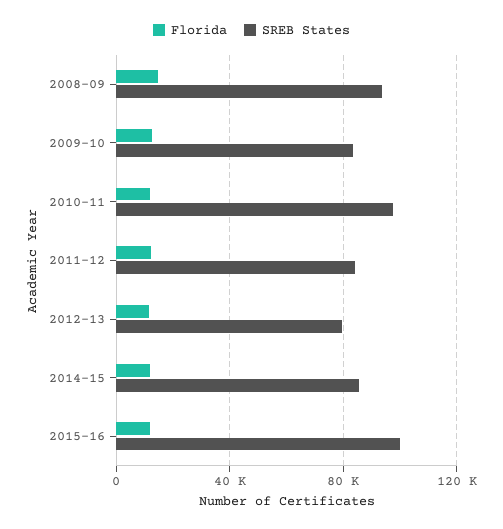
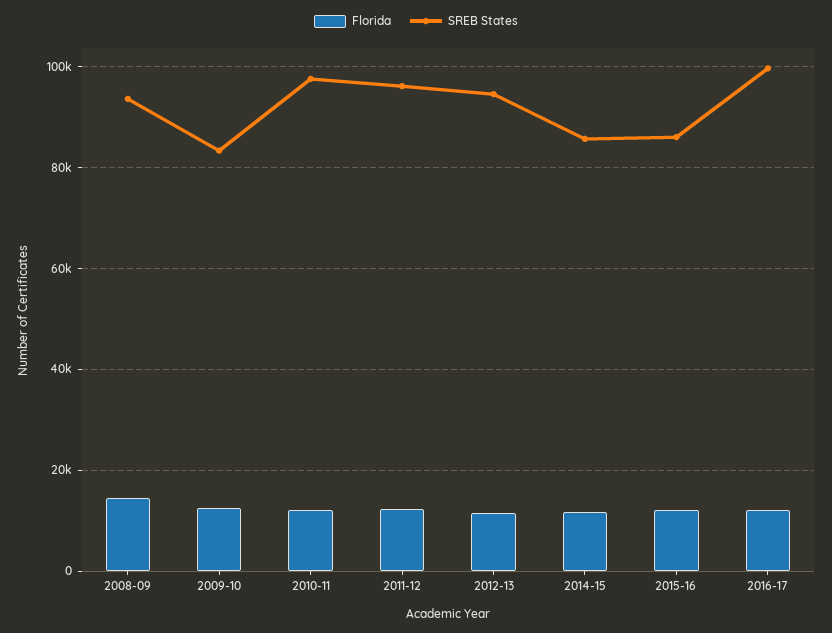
SREB States, 2011-12: 85000 -> 96000
SREB States, 2012-13: 80000 -> 94000
SREB States, 2015-16: 100000 -> 86000
Florida, 2016-17: none -> 12000
SREB States, 2016-17: none -> 100000

